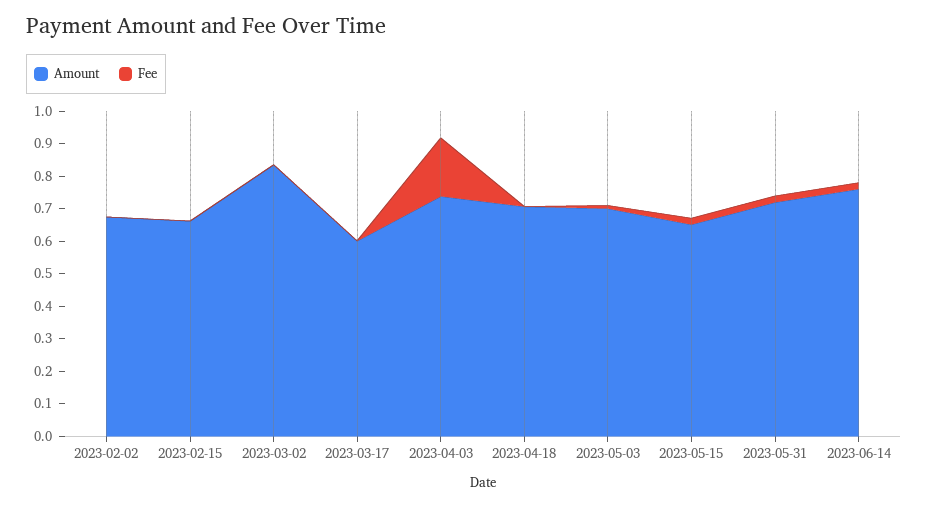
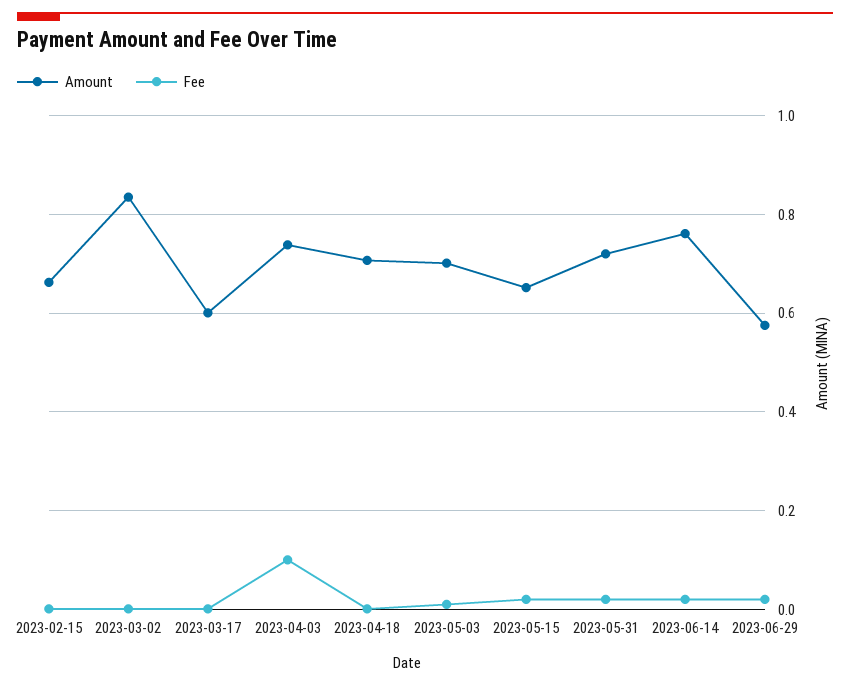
Amount, 2023-02-02: 0.675 -> none
Fee, 2023-02-02: 0 -> none
Fee, 2023-04-03: 0.175 -> 0.1
Amount, 2023-06-29: none -> 0.58
Fee, 2023-06-29: none -> 0.02

